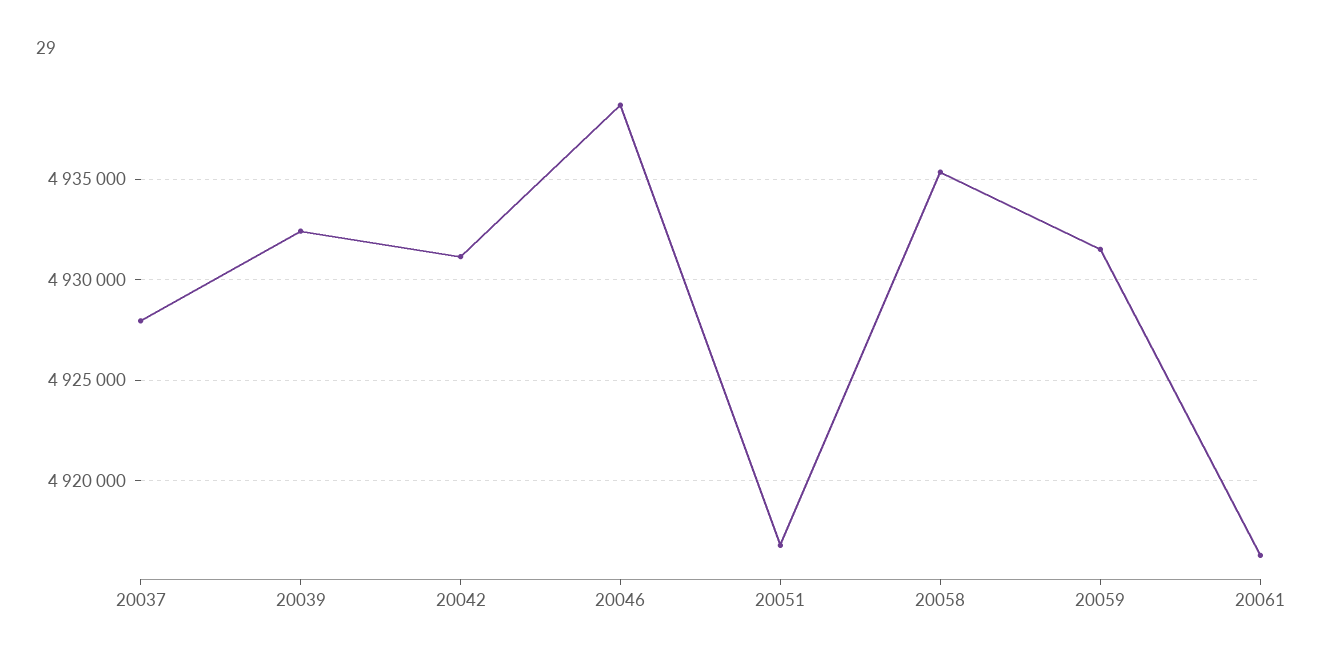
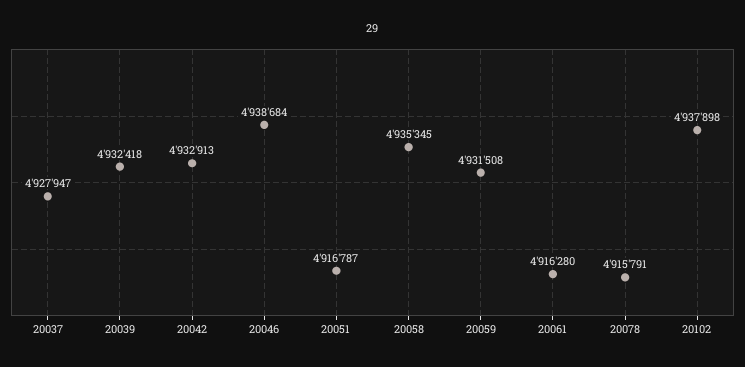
20042: 4931000 -> 4932913
20078: none -> 4915791
20102: none -> 4937898

